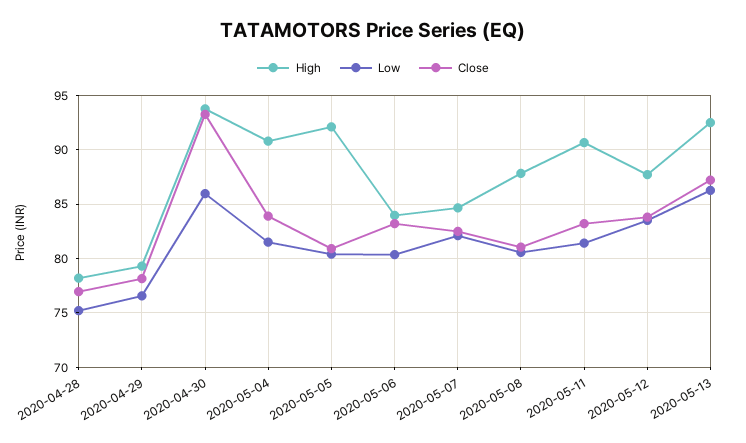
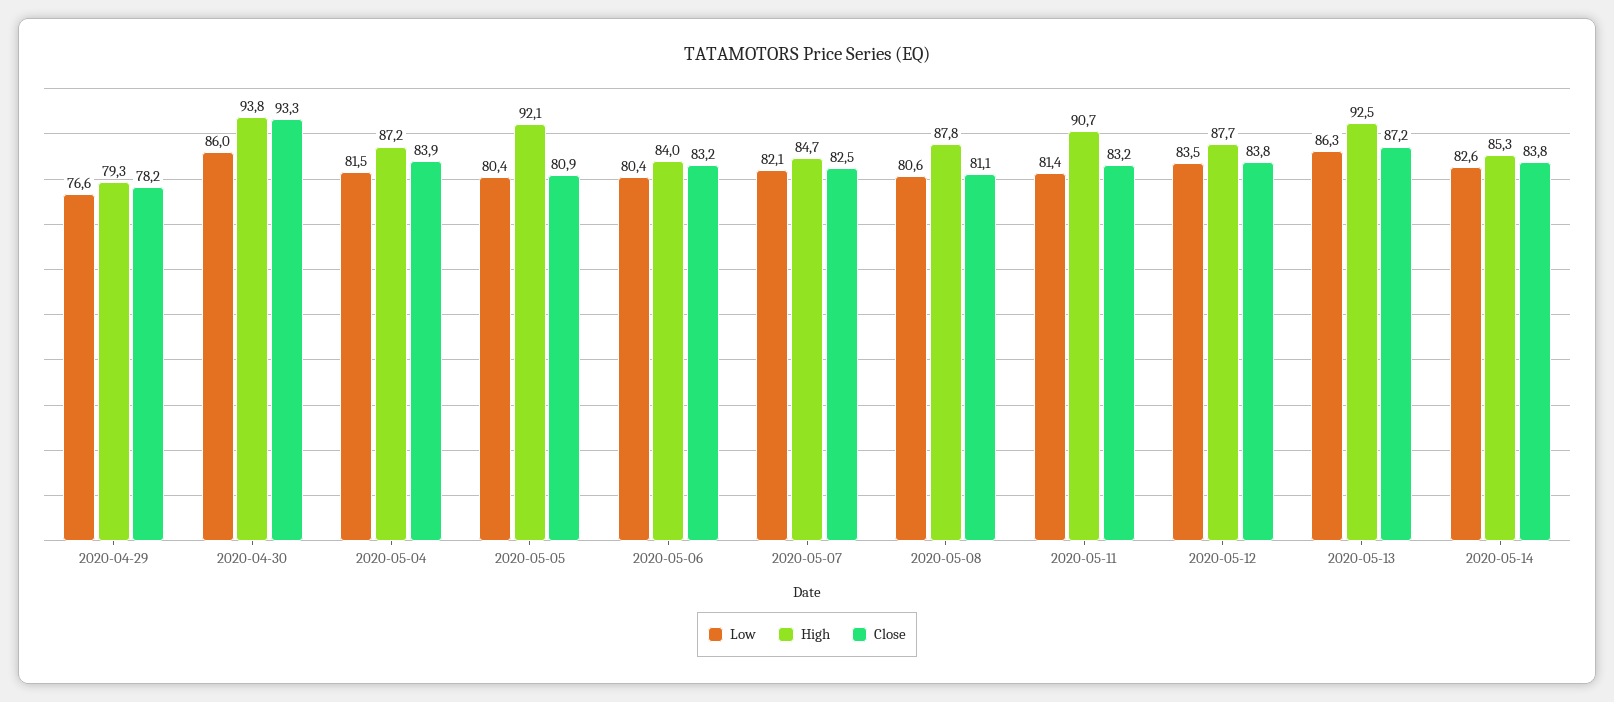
High, 2020-04-28: 78 -> none
Low, 2020-04-28: 75 -> none
Close, 2020-04-28: 77 -> none
High, 2020-05-04: 91 -> 87.2
Low, 2020-05-14: none -> 82.6
High, 2020-05-14: none -> 85.3
Close, 2020-05-14: none -> 83.8

